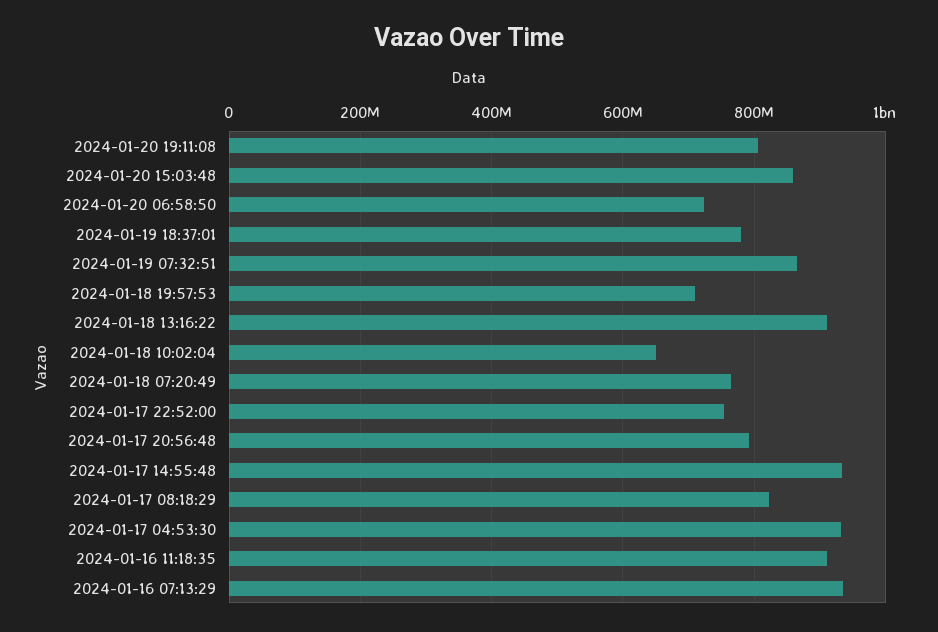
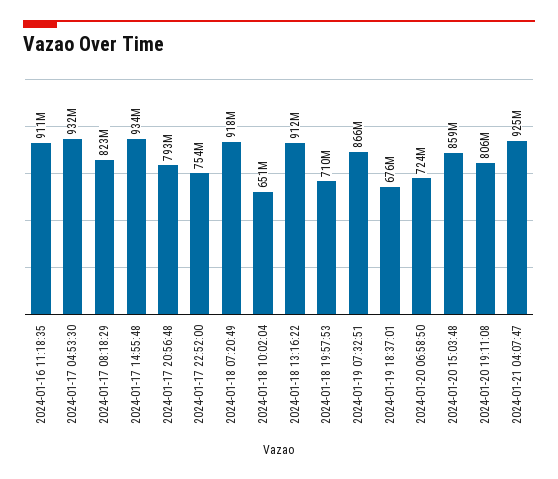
2024-01-19 18:37:01: 780000000 -> 676000000
2024-01-18 07:20:49: 760000000 -> 918000000
2024-01-16 07:13:29: 940000000 -> none
2024-01-21 04:07:47: none -> 925000000

